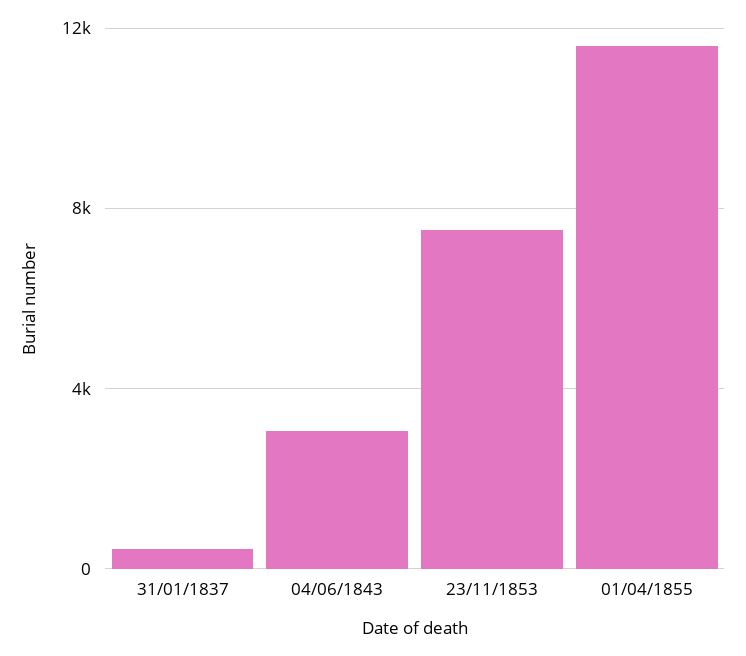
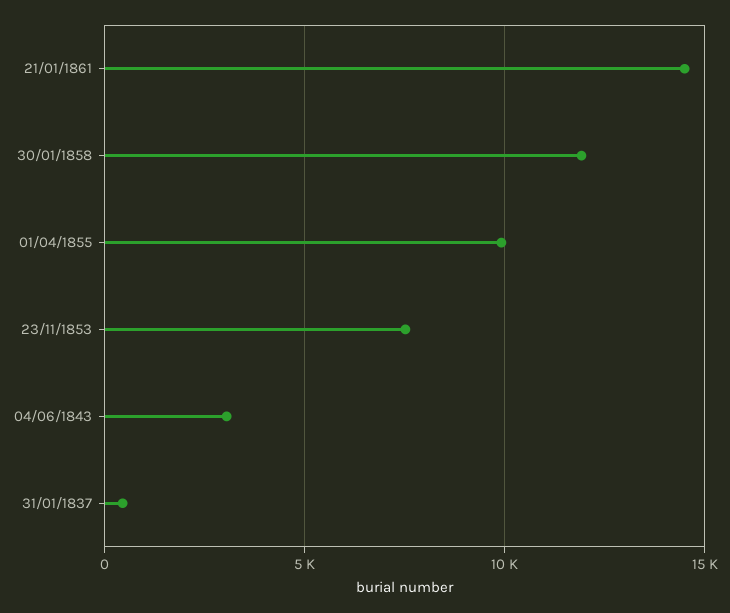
01/04/1855: 11500 -> 10000
21/01/1861: none -> 14500
30/01/1858: none -> 12000

